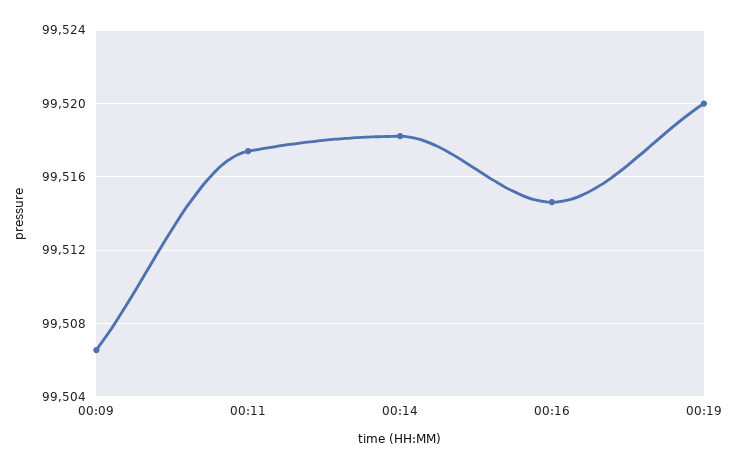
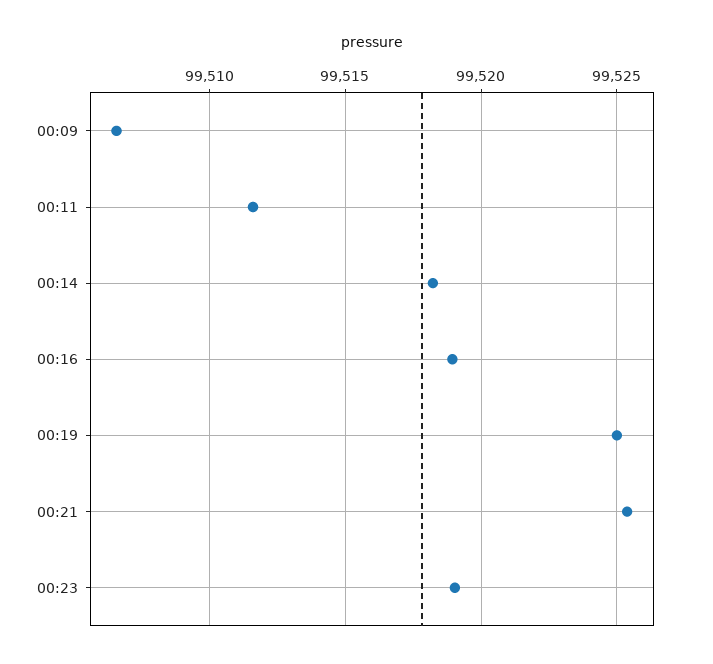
00:11: 99517.5 -> 99511.5
00:16: 99514.5 -> 99519
00:19: 99520 -> 99525
00:21: none -> 99525.5
00:23: none -> 99519

